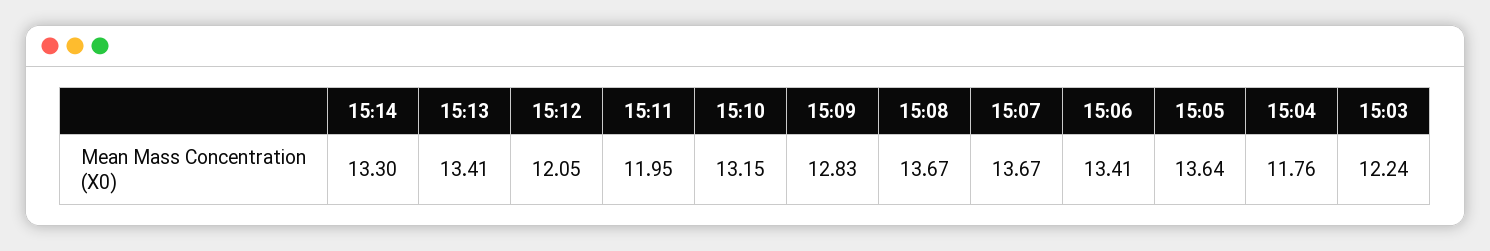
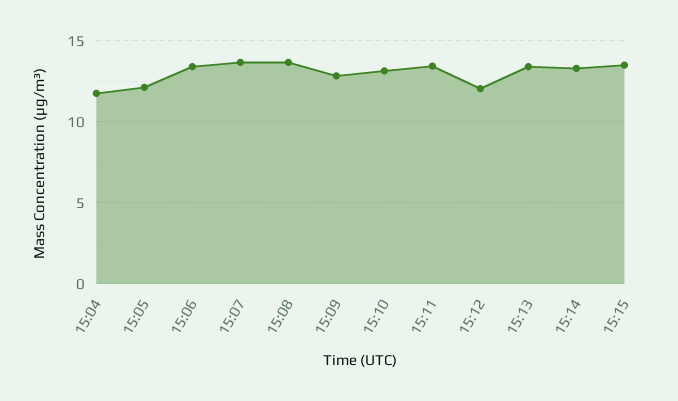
15:11: 11.95 -> 13.5
15:05: 13.64 -> 12
15:03: 12.24 -> none
15:15: none -> 13.5

